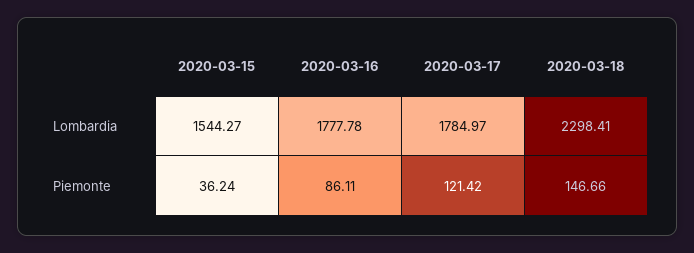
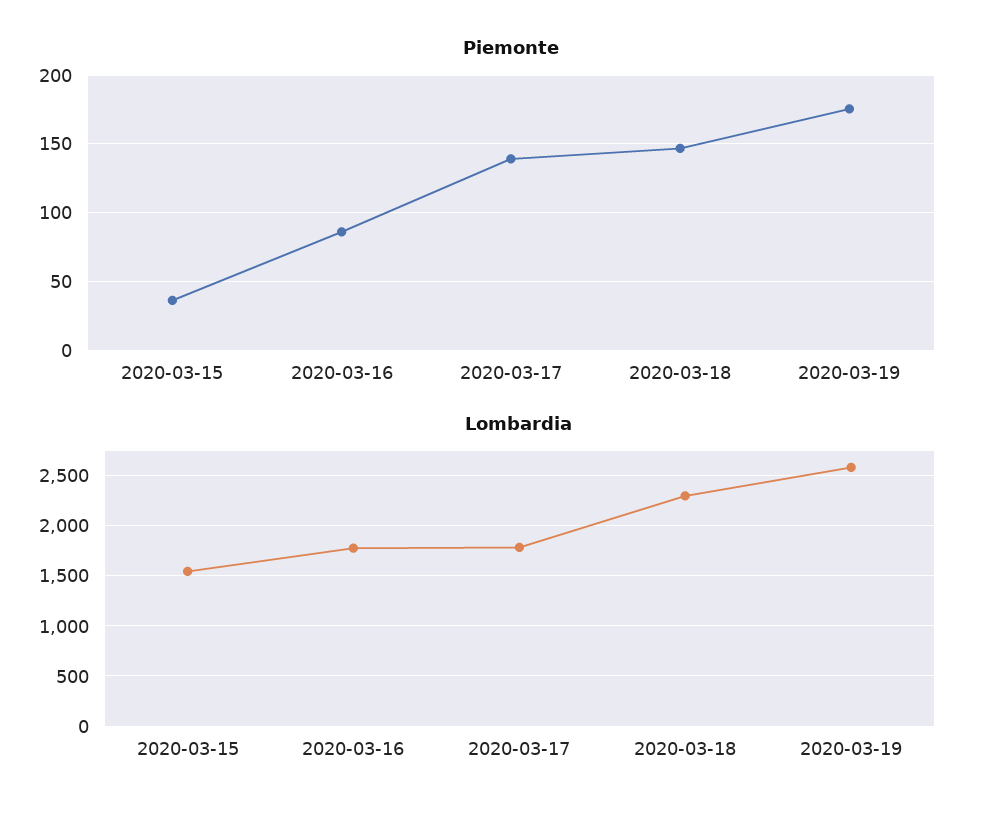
Piemonte, 2020-03-17: 121.42 -> 140
Piemonte, 2020-03-19: none -> 175
Lombardia, 2020-03-19: none -> 2600

